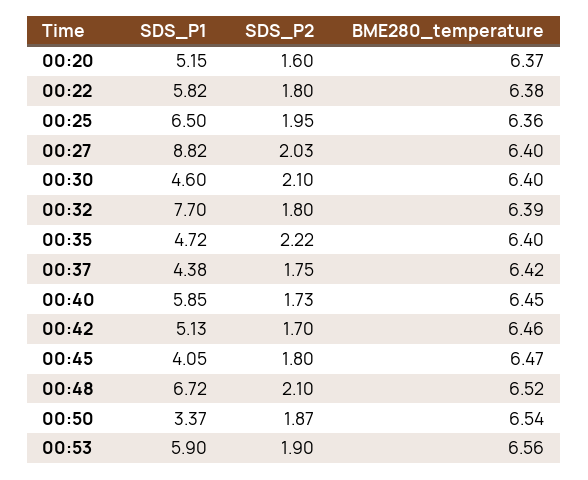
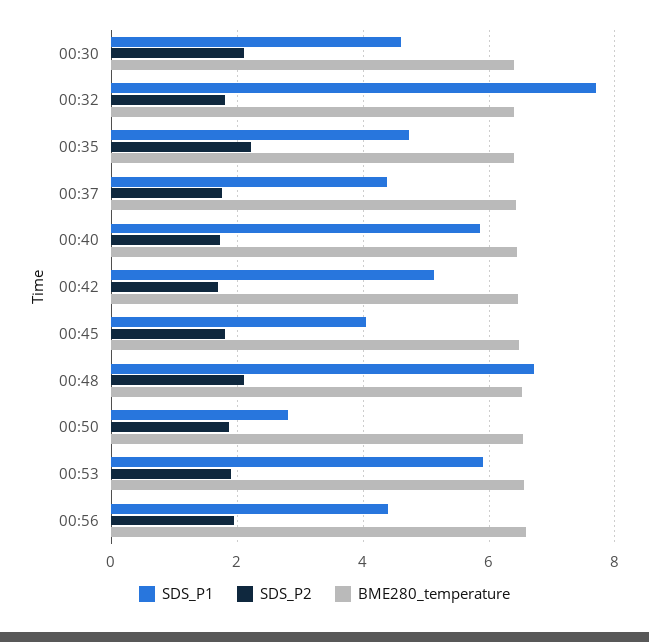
SDS_P1, 00:20: 5.15 -> none
SDS_P2, 00:20: 1.6 -> none
BME280_temperature, 00:20: 6.37 -> none
SDS_P1, 00:22: 5.82 -> none
SDS_P2, 00:22: 1.8 -> none
BME280_temperature, 00:22: 6.38 -> none
SDS_P1, 00:25: 6.5 -> none
SDS_P2, 00:25: 1.95 -> none
BME280_temperature, 00:25: 6.36 -> none
SDS_P1, 00:27: 8.82 -> none
SDS_P2, 00:27: 2.03 -> none
BME280_temperature, 00:27: 6.4 -> none
SDS_P1, 00:50: 3.37 -> 2.8
SDS_P1, 00:56: none -> 4.4
SDS_P2, 00:56: none -> 2
BME280_temperature, 00:56: none -> 6.6

